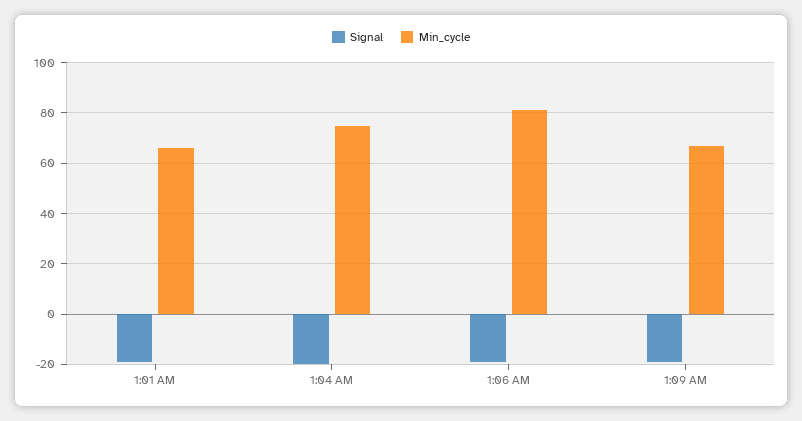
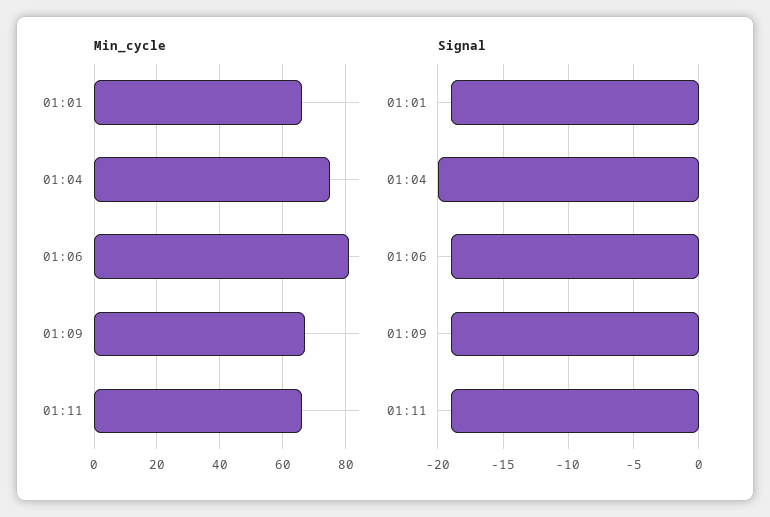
Min_cycle, 01:11: none -> 65
Signal, 01:11: none -> -19

